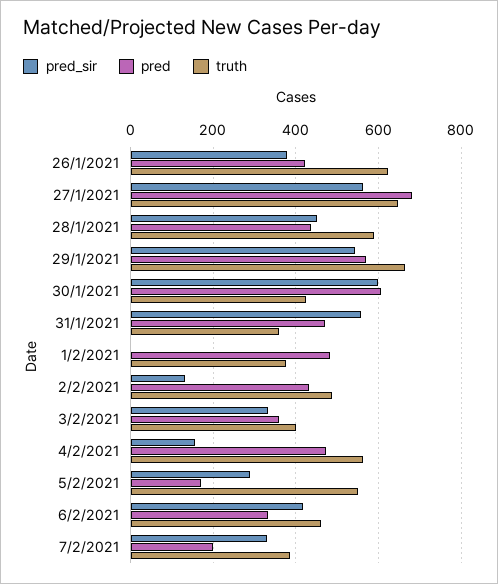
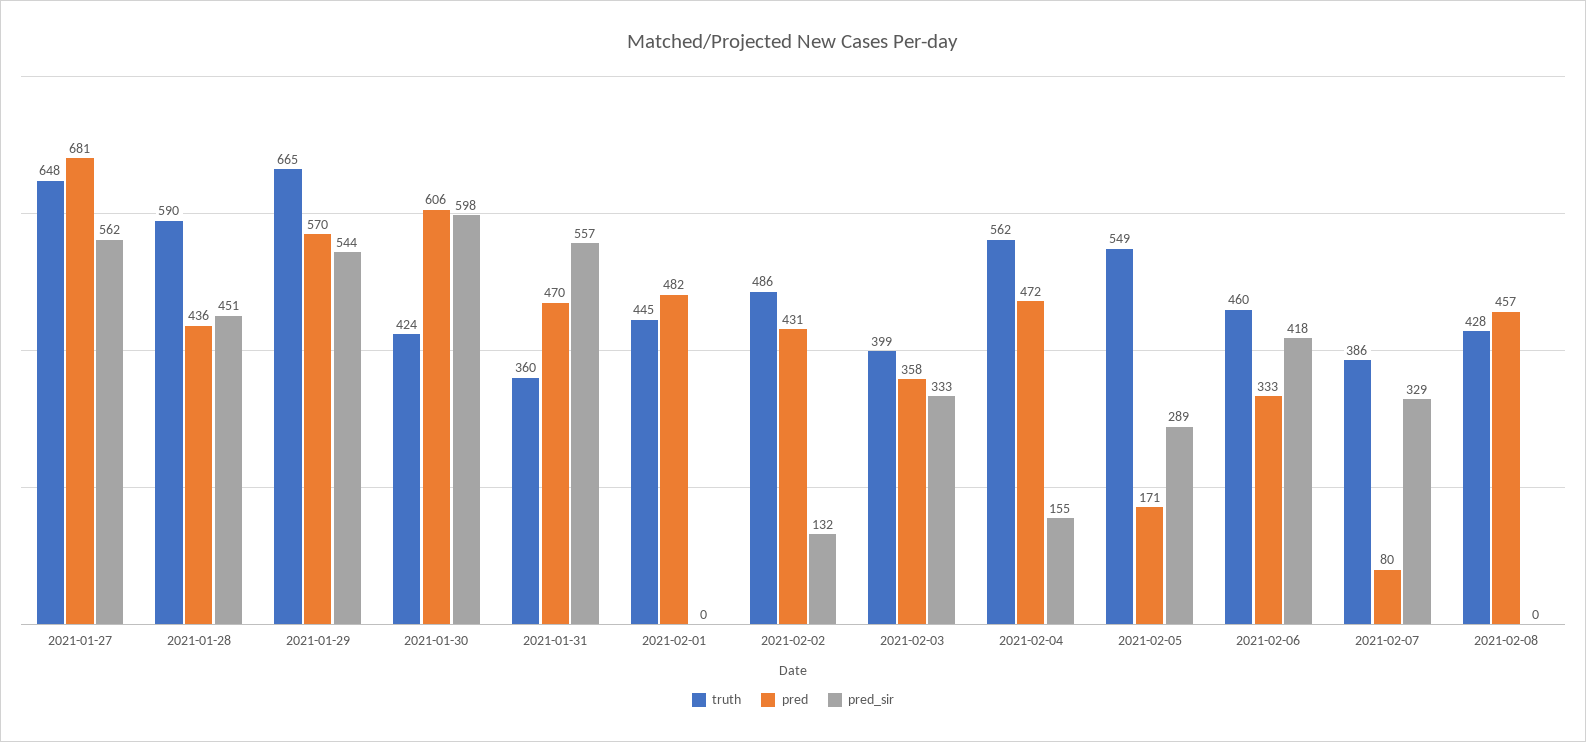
pred_sir, 26/1/2021: 380 -> none
pred, 26/1/2021: 420 -> none
truth, 26/1/2021: 620 -> none
truth, 1/2/2021: 380 -> 445
pred, 7/2/2021: 200 -> 80
truth, 2021-02-08: none -> 428
pred, 2021-02-08: none -> 457
pred_sir, 2021-02-08: none -> 0

